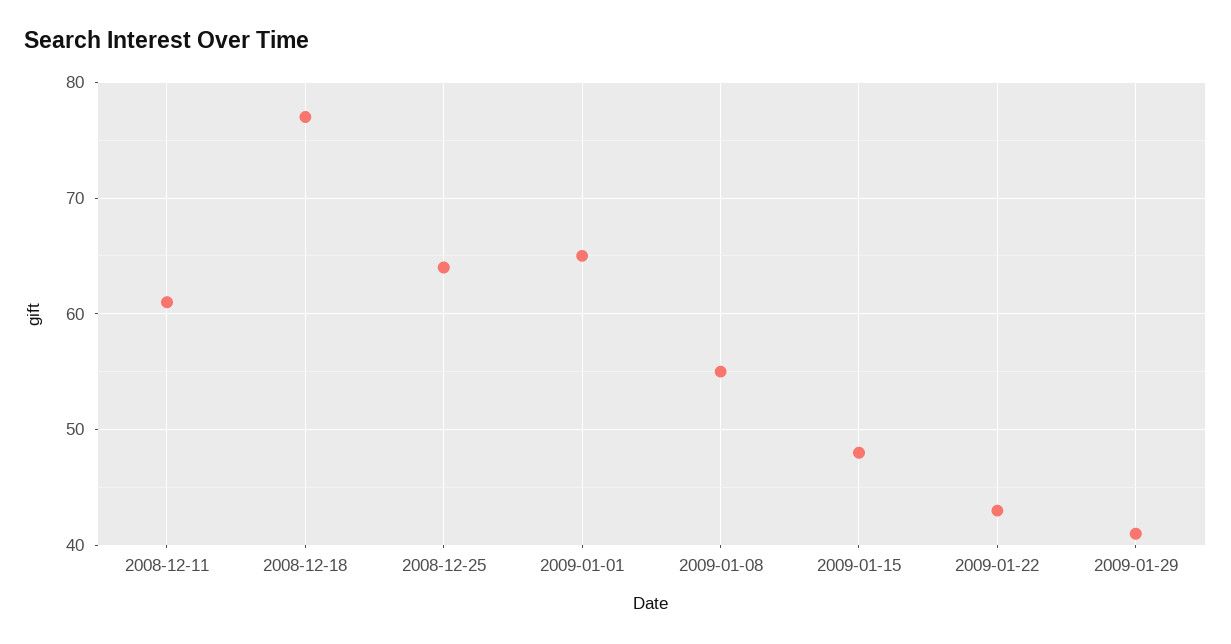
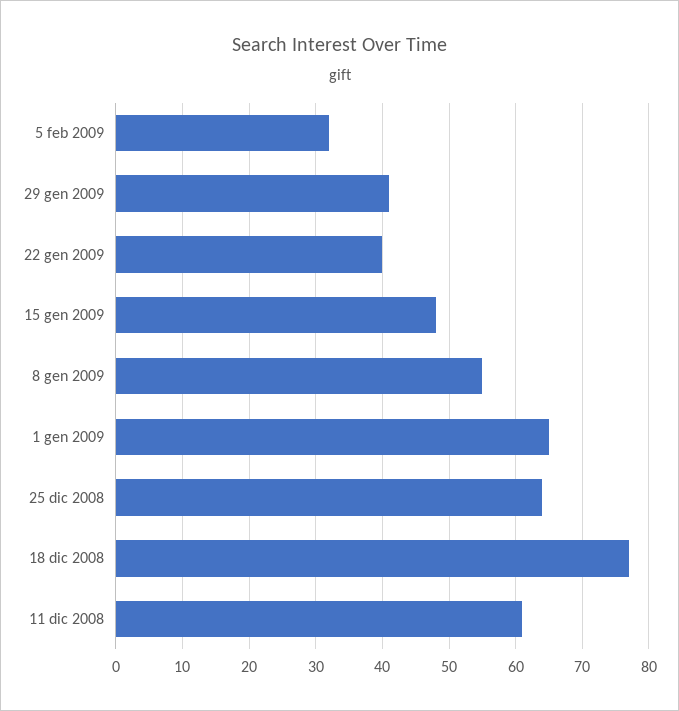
2009-01-22: 43 -> 40
5 feb 2009: none -> 32

